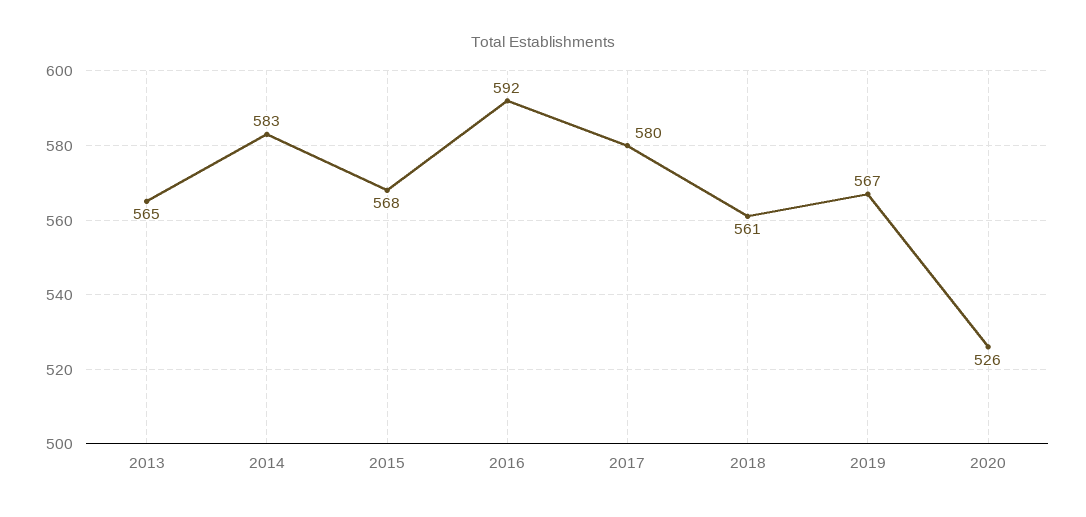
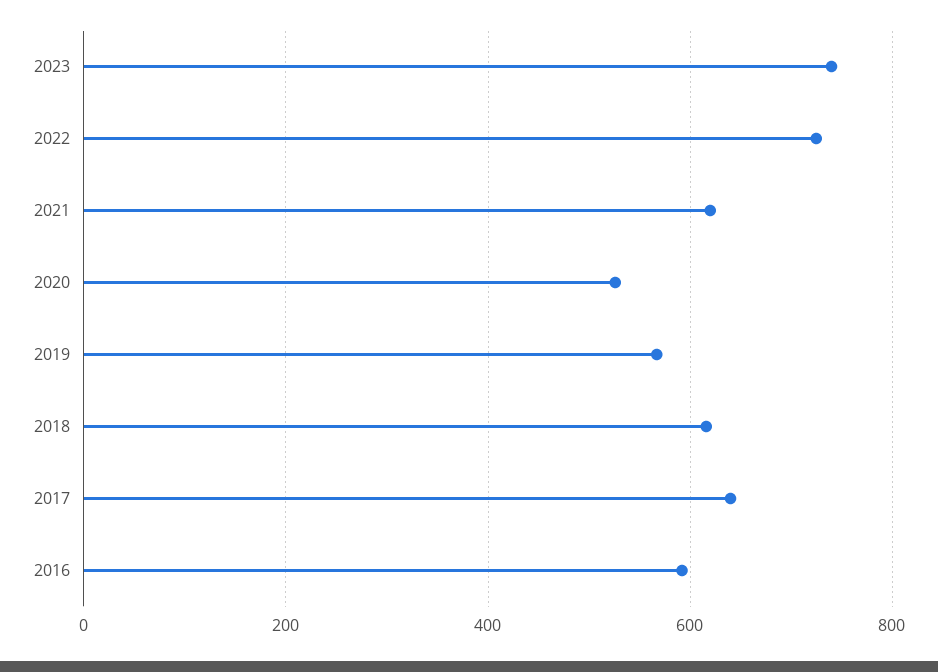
2013: 565 -> none
2014: 583 -> none
2015: 568 -> none
2017: 580 -> 640
2018: 561 -> 620
2023: none -> 740
2022: none -> 720
2021: none -> 620

